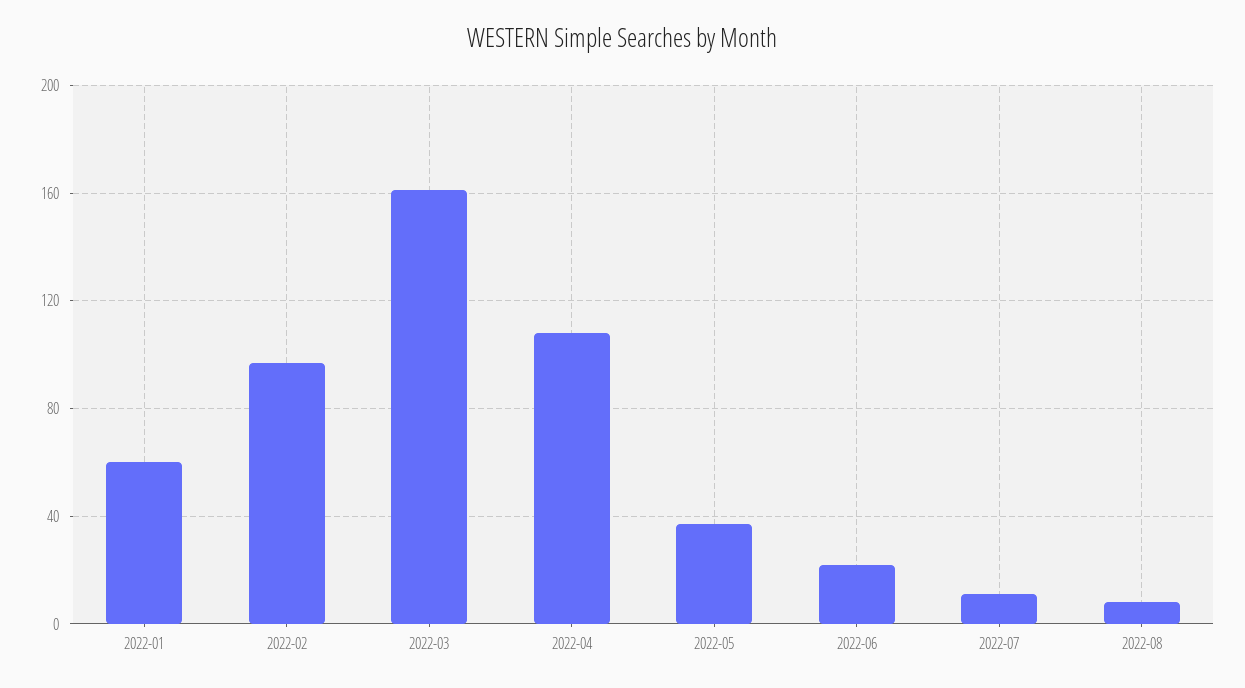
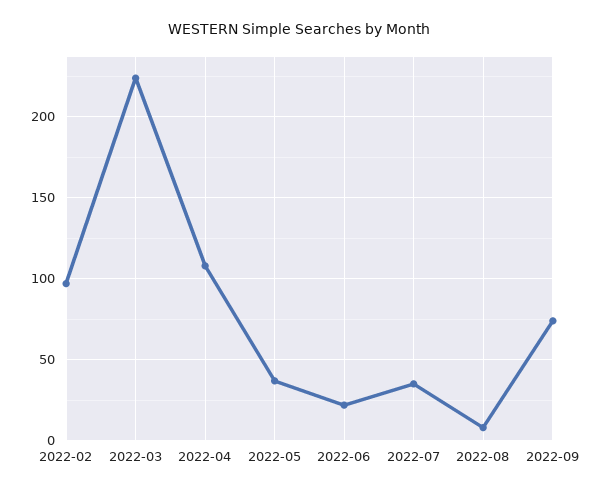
2022-01: 60 -> none
2022-03: 160 -> 225
2022-07: 10 -> 35
2022-09: none -> 75

